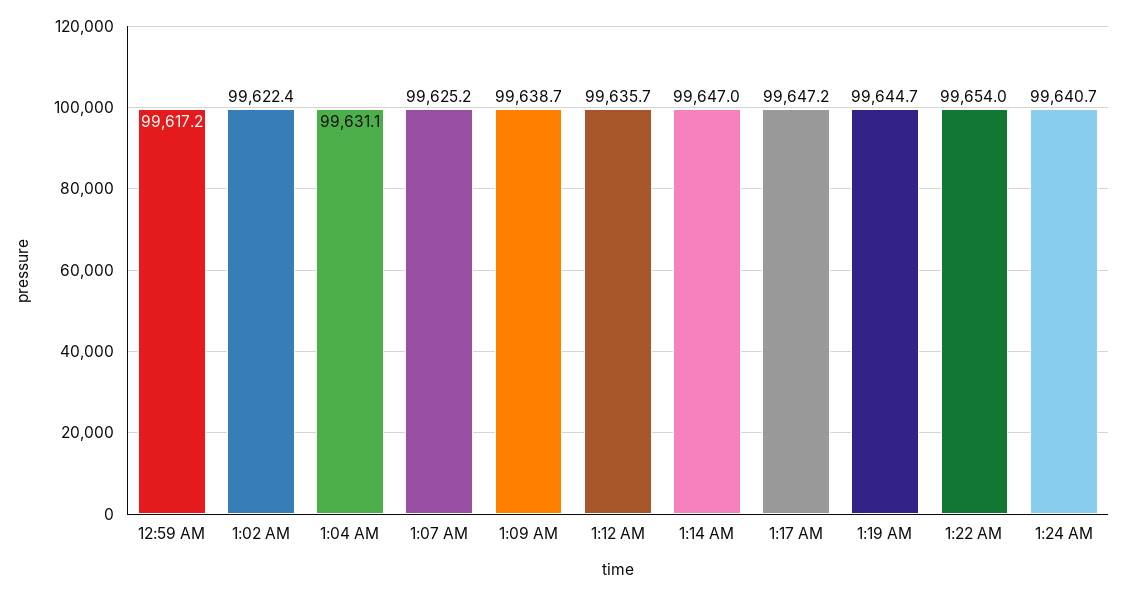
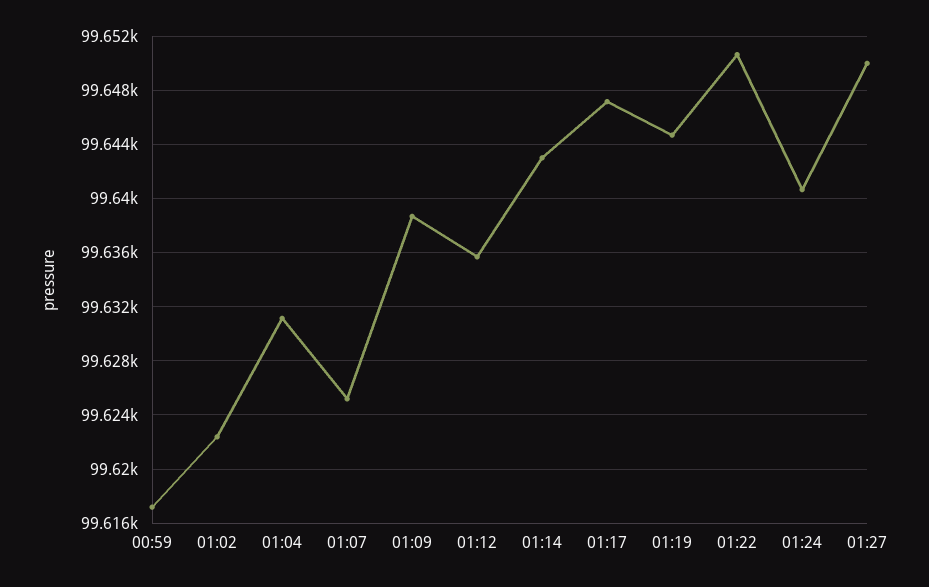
1:14 AM: 99647 -> 99643
1:22 AM: 99654 -> 99650.5
01:27: none -> 99650

